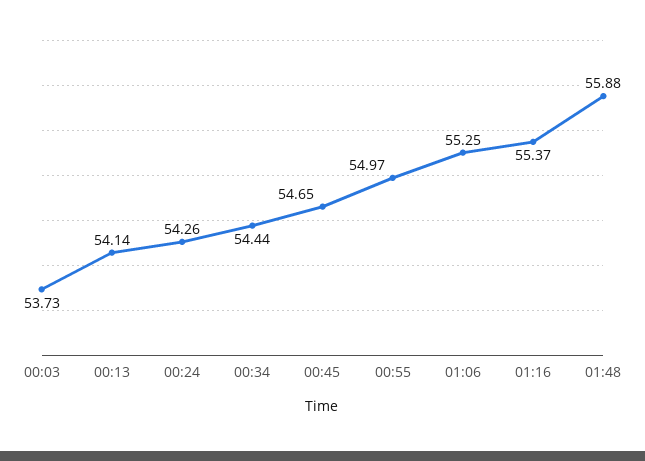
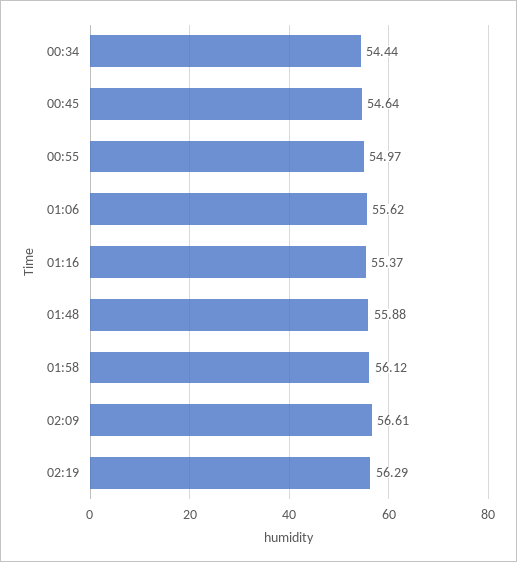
00:03: 53.73 -> none
00:13: 54.14 -> none
00:24: 54.26 -> none
00:45: 54.65 -> 54.64
01:06: 55.25 -> 55.62
01:58: none -> 56.12
02:09: none -> 56.61
02:19: none -> 56.29

